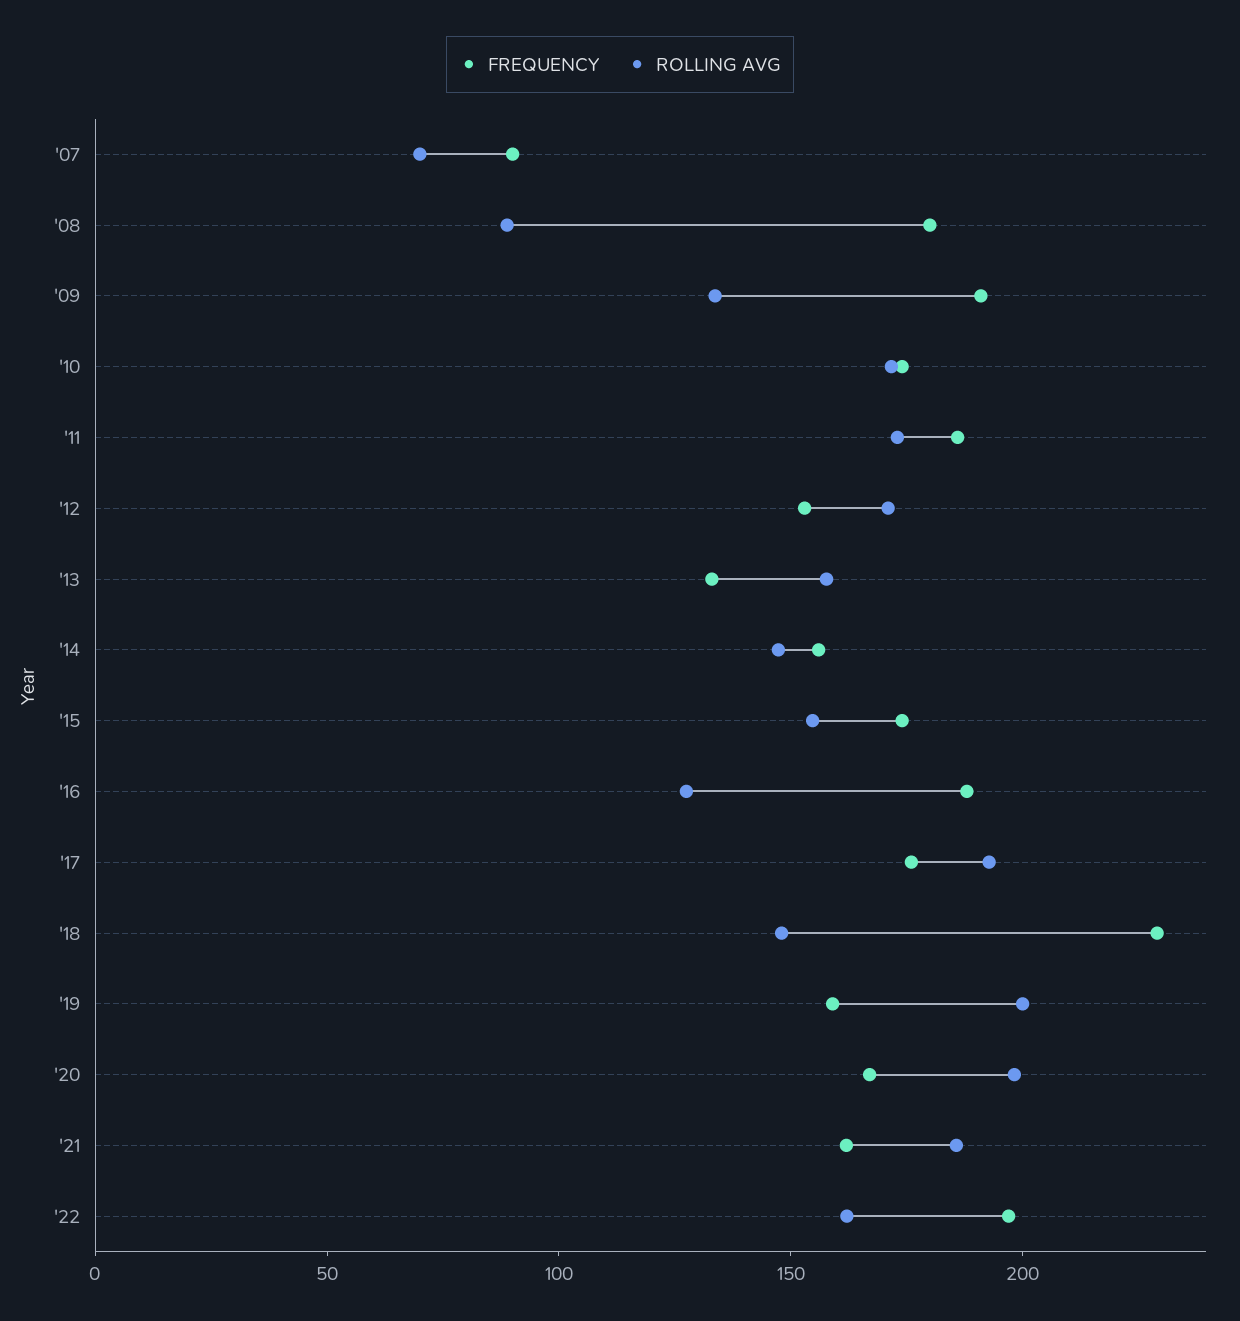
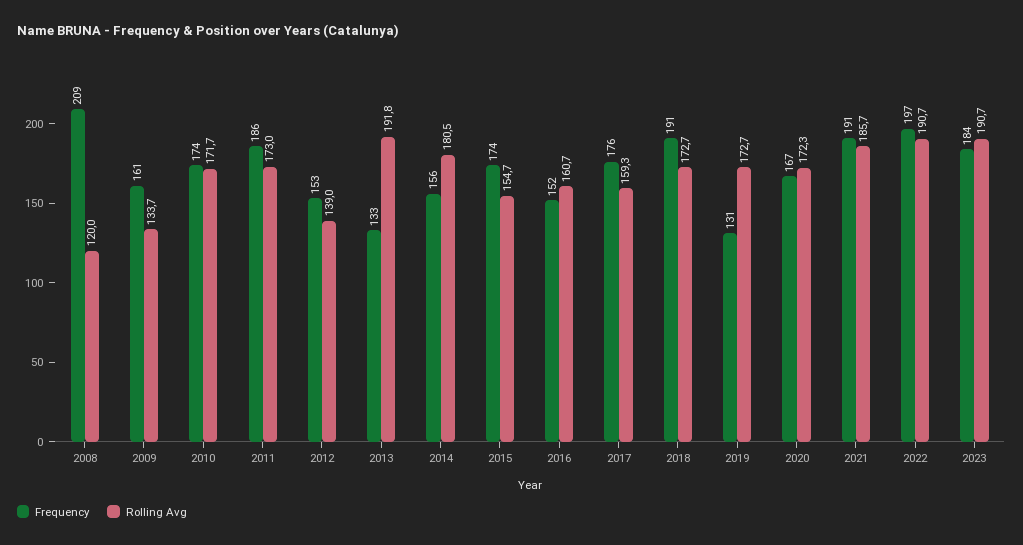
FREQUENCY, '07: 90 -> none
ROLLING AVG, '07: 70 -> none
FREQUENCY, '08: 180 -> 209
ROLLING AVG, '08: 90 -> 120
FREQUENCY, '09: 190 -> 161
ROLLING AVG, '12: 170 -> 139
ROLLING AVG, '13: 160 -> 191.8
ROLLING AVG, '14: 150 -> 180.5
FREQUENCY, '16: 190 -> 152
ROLLING AVG, '16: 130 -> 160.7
ROLLING AVG, '17: 190 -> 159.3
FREQUENCY, '18: 230 -> 191
ROLLING AVG, '18: 150 -> 172.7
FREQUENCY, '19: 160 -> 131
ROLLING AVG, '19: 200 -> 172.7
ROLLING AVG, '20: 200 -> 172.3
FREQUENCY, '21: 160 -> 191
ROLLING AVG, '22: 160 -> 190.7
FREQUENCY, 2023: none -> 184
ROLLING AVG, 2023: none -> 190.7

